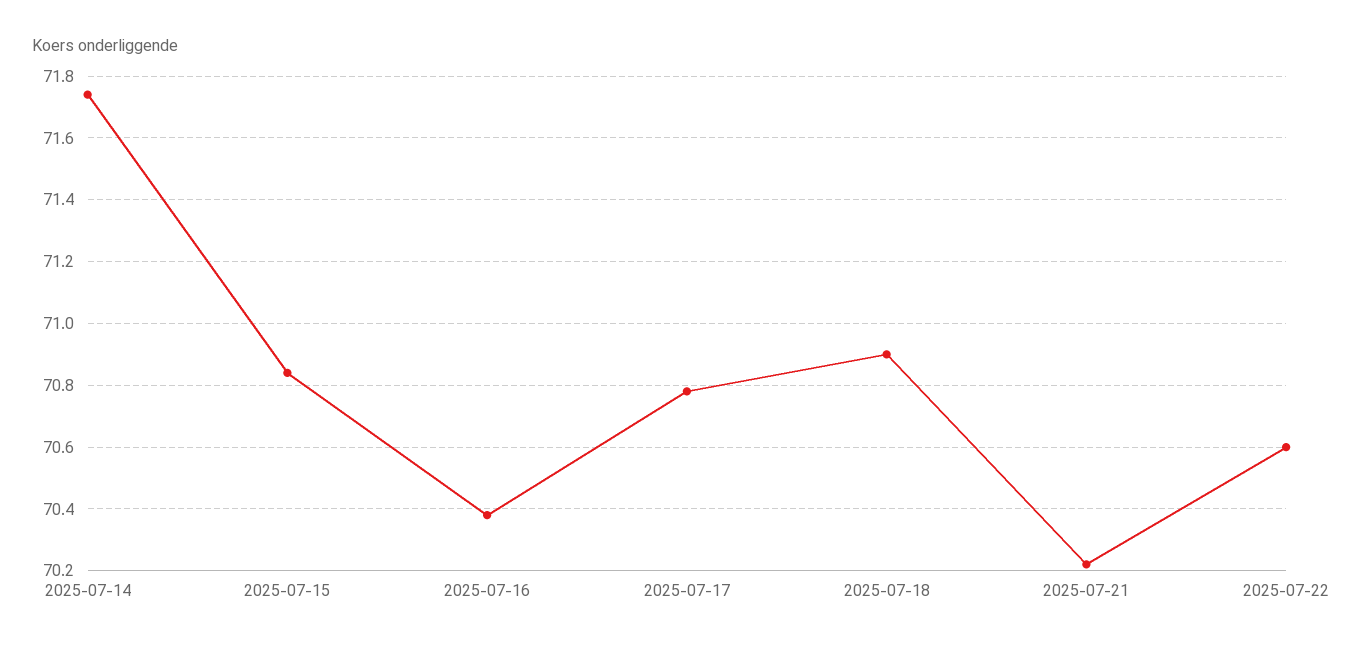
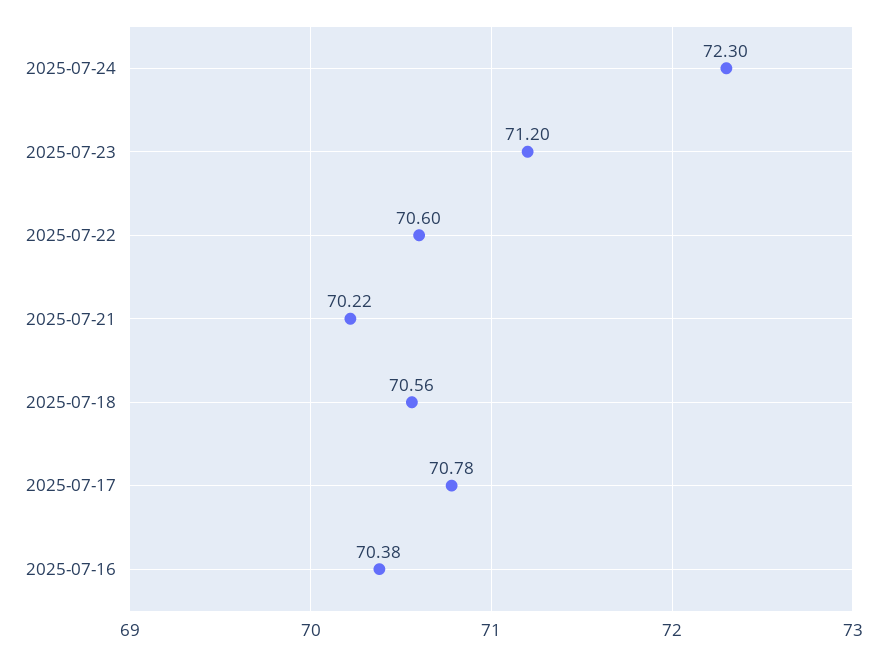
2025-07-14: 71.75 -> none
2025-07-15: 70.85 -> none
2025-07-18: 70.9 -> 70.56
2025-07-24: none -> 72.3
2025-07-23: none -> 71.2

